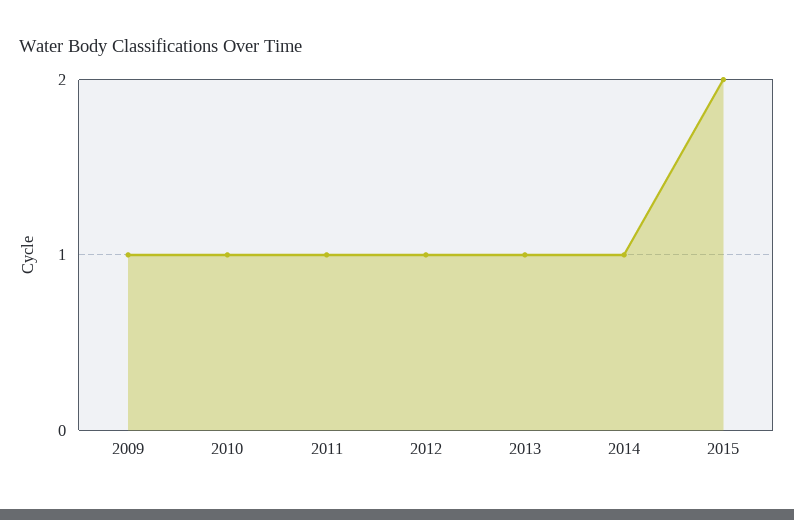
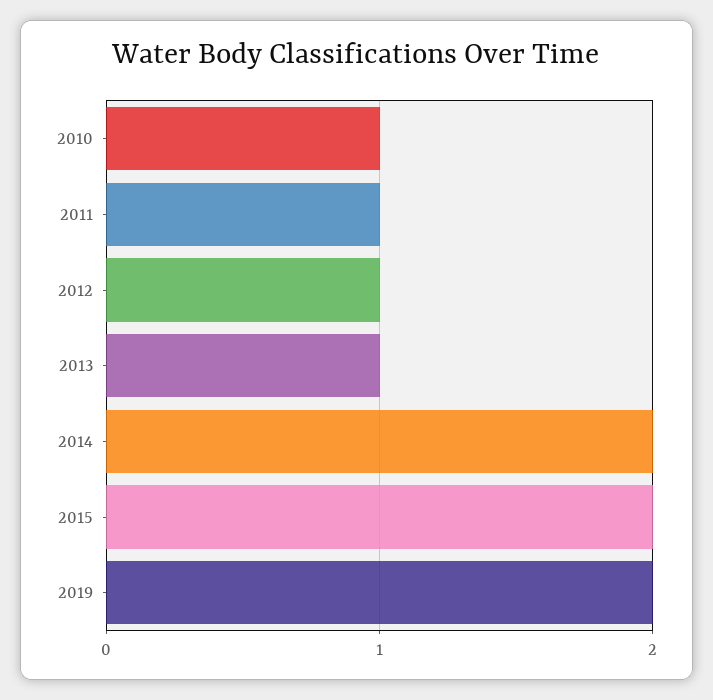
2009: 1 -> none
2014: 1 -> 2
2019: none -> 2

